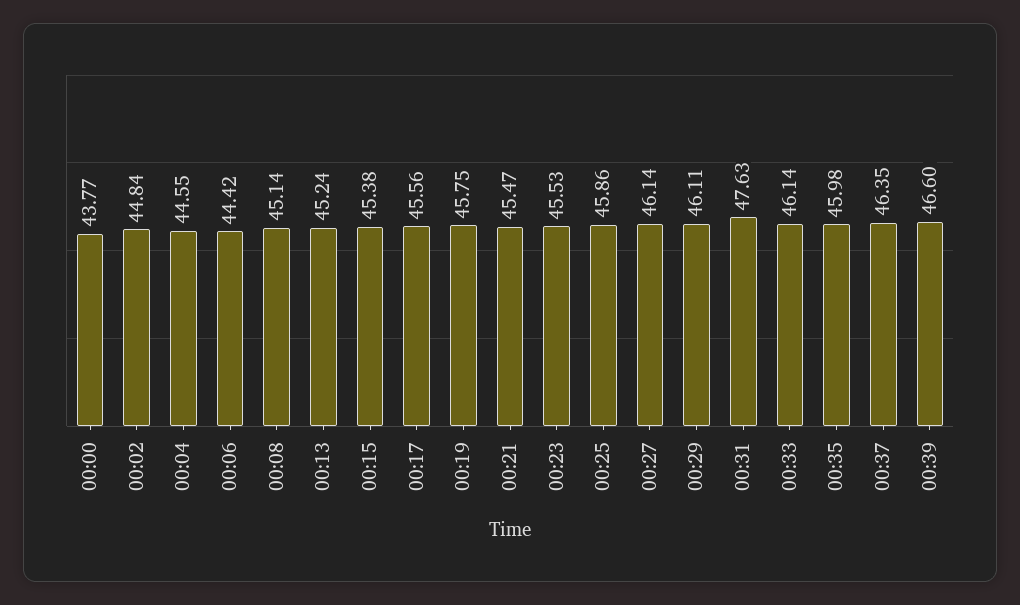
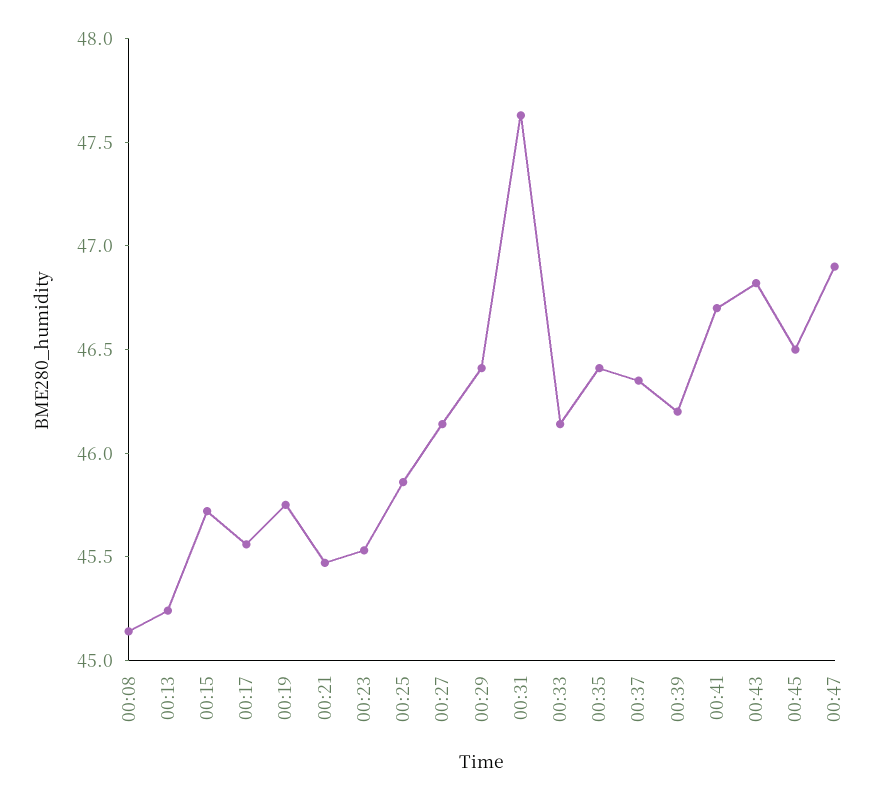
00:00: 43.77 -> none
00:02: 44.84 -> none
00:04: 44.55 -> none
00:06: 44.42 -> none
00:15: 45.38 -> 45.7
00:29: 46.11 -> 46.4
00:35: 45.98 -> 46.4
00:39: 46.6 -> 46.2
00:41: none -> 46.7
00:43: none -> 46.8
00:45: none -> 46.5
00:47: none -> 46.9

